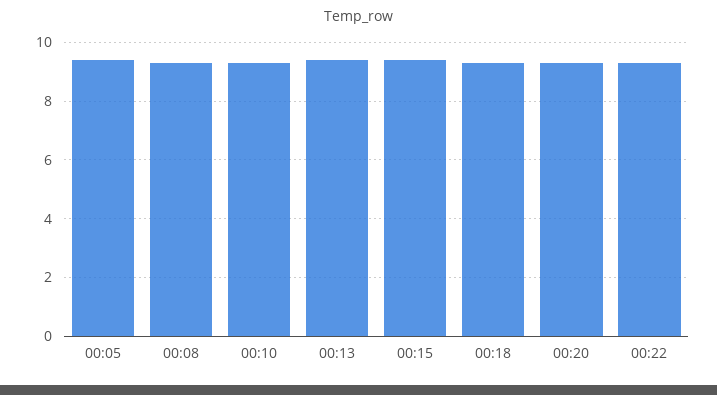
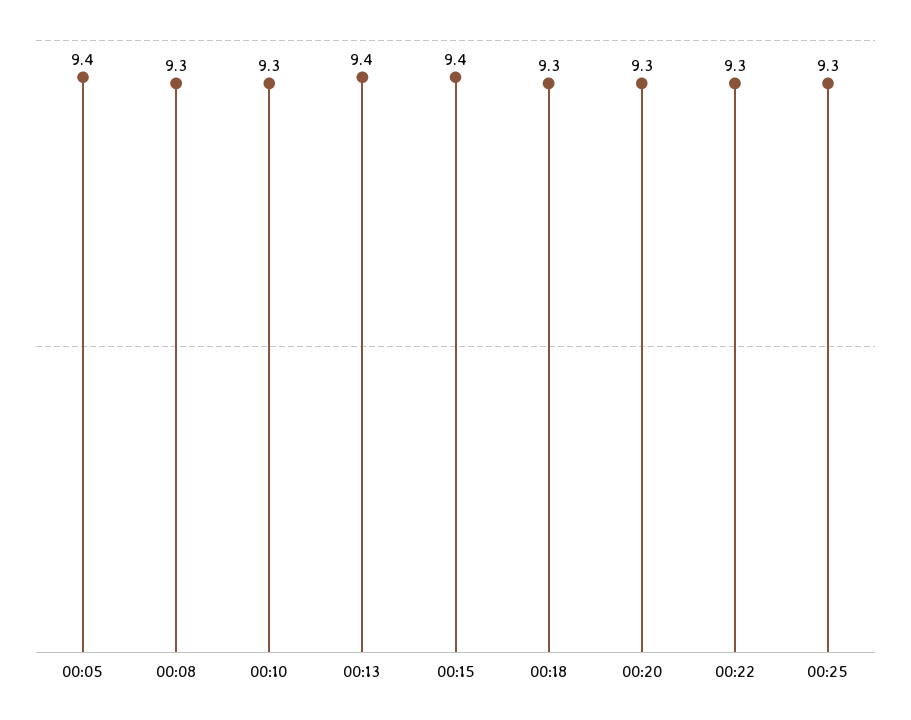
00:25: none -> 9.3

